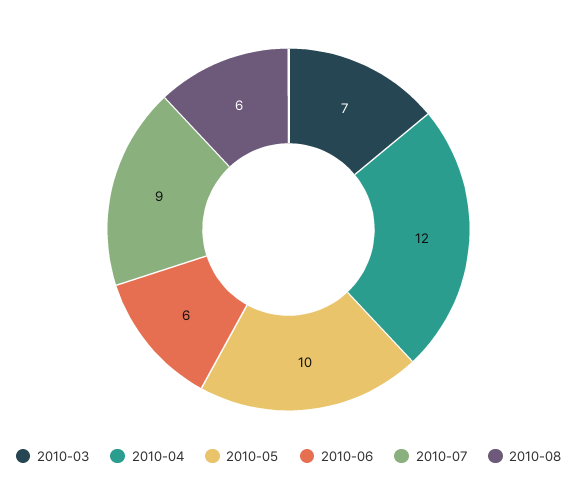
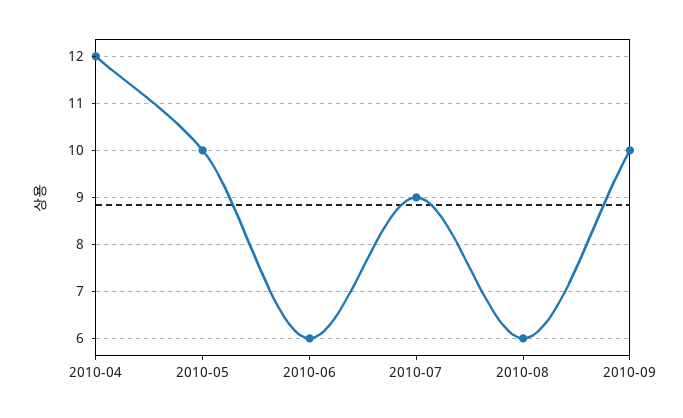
2010-03: 7 -> none
2010-09: none -> 10

